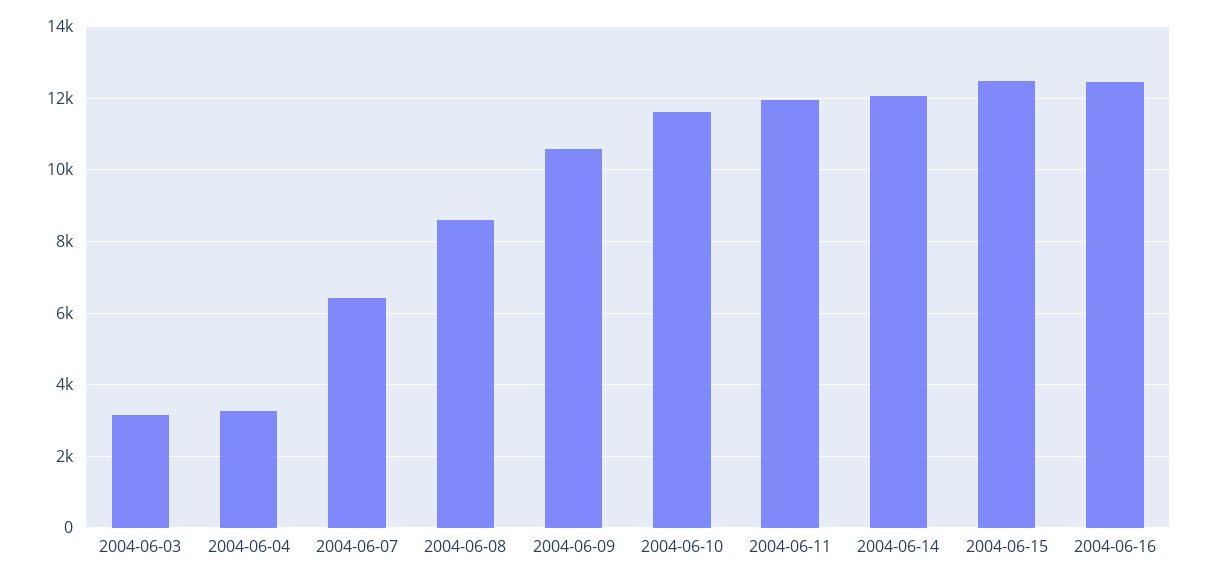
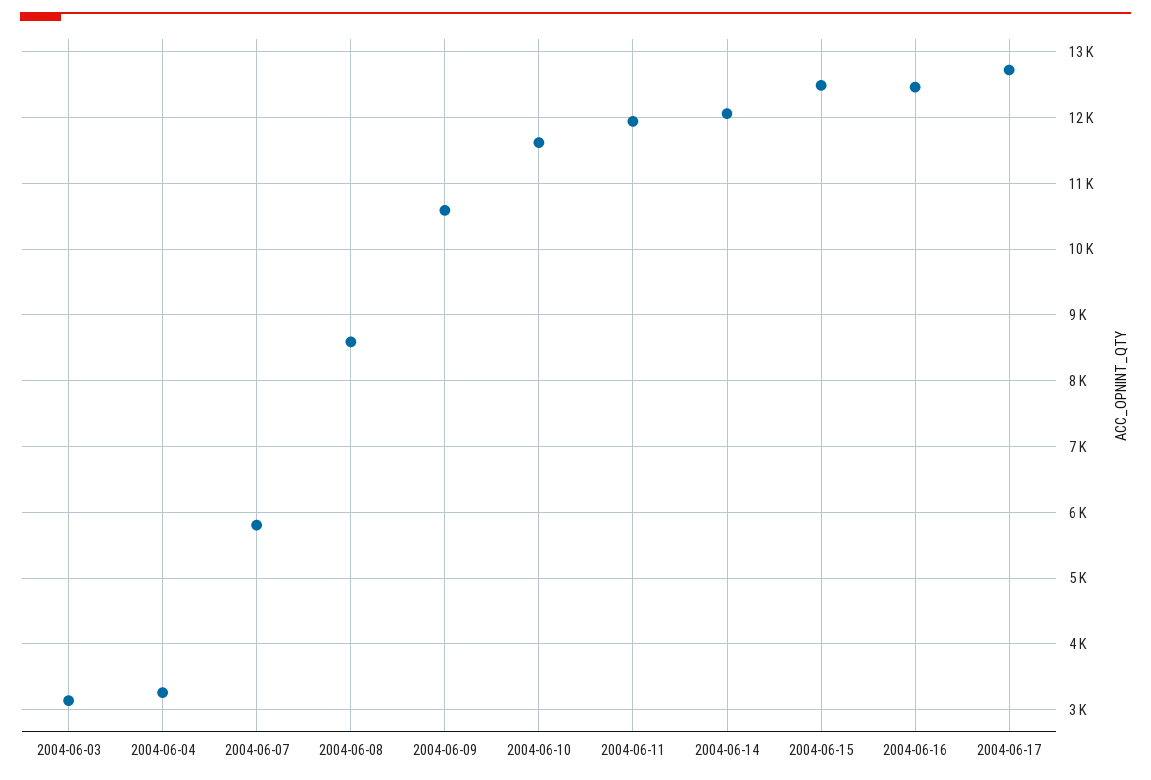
2004-06-07: 6400 -> 5800
2004-06-17: none -> 12700

